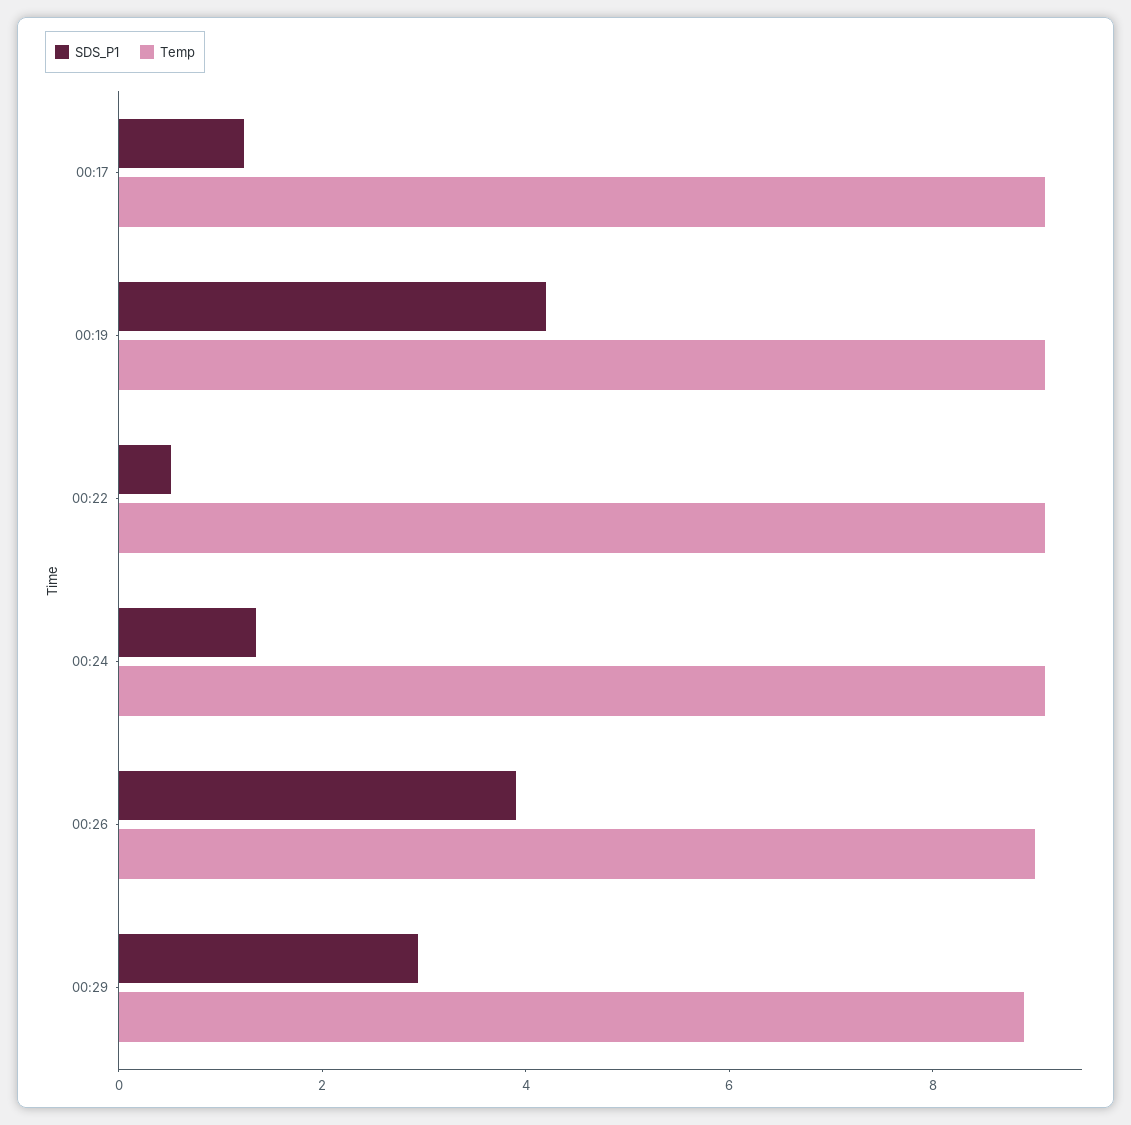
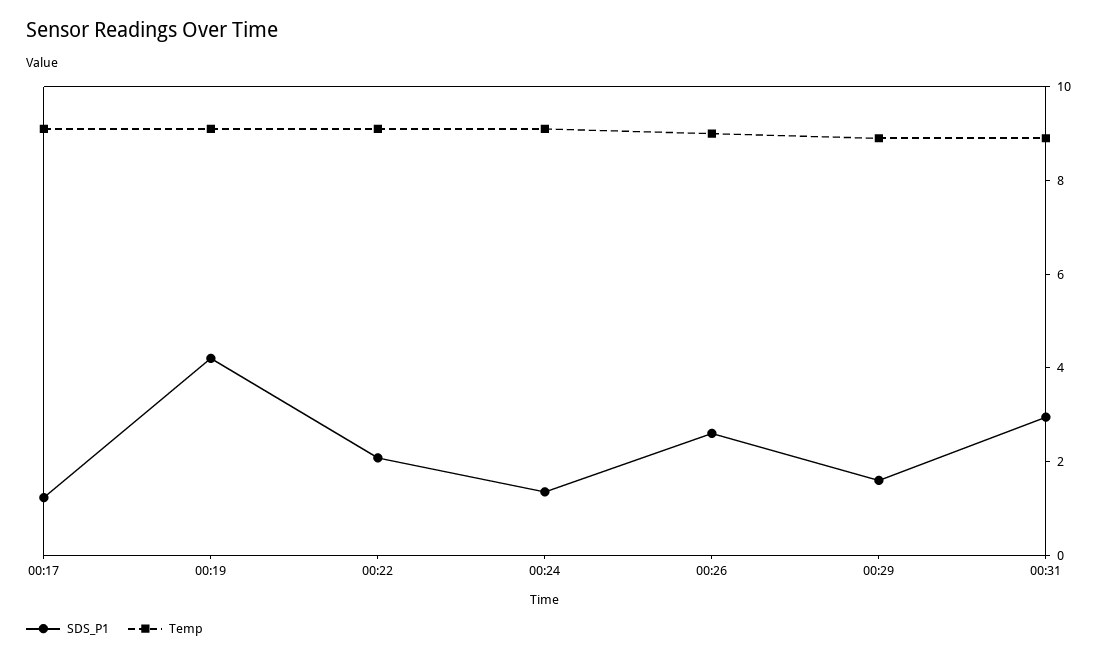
SDS_P1, 00:22: 0.5 -> 2
SDS_P1, 00:26: 4 -> 2.5
SDS_P1, 00:29: 3 -> 1.5
SDS_P1, 00:31: none -> 3
Temp, 00:31: none -> 9

